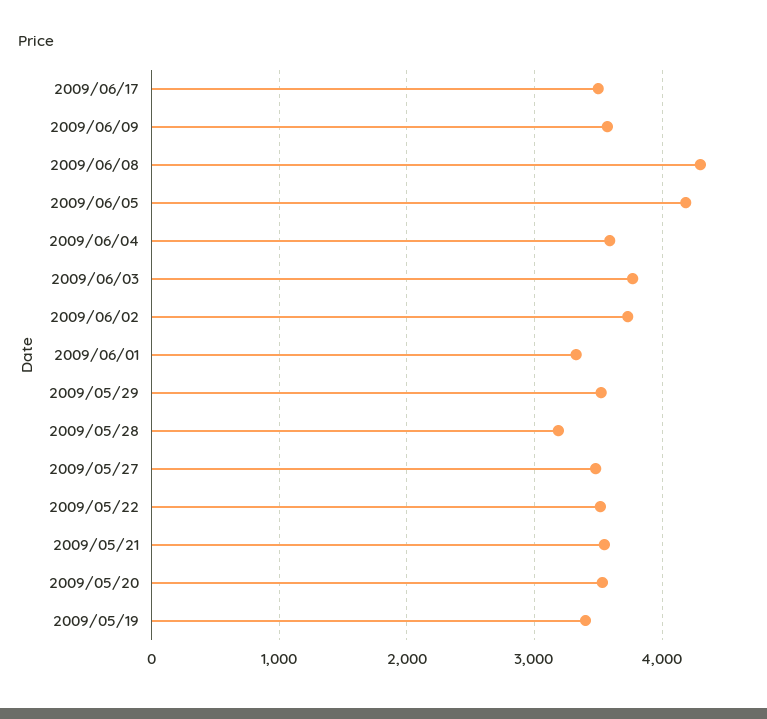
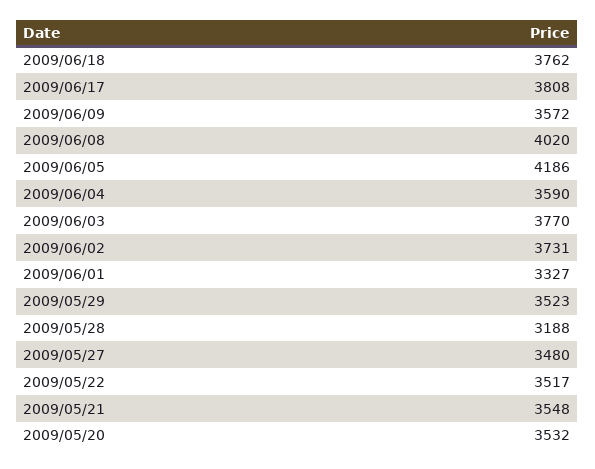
2009/06/17: 3500 -> 3808
2009/06/08: 4300 -> 4020
2009/05/19: 3400 -> none
2009/06/18: none -> 3762

